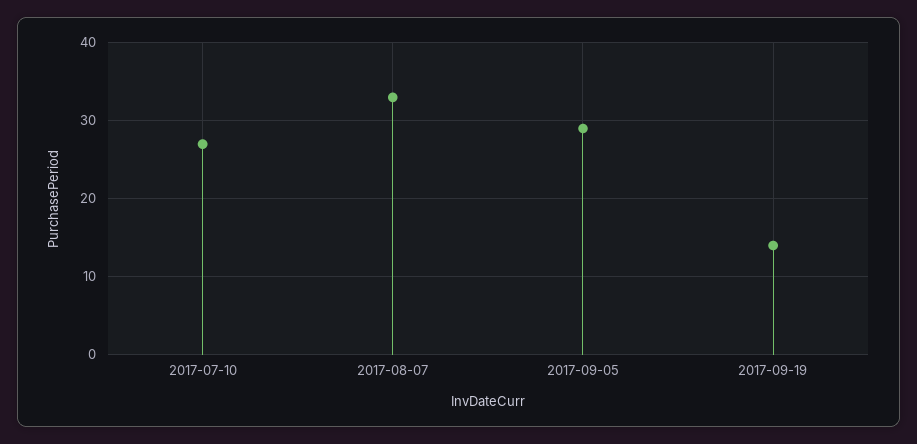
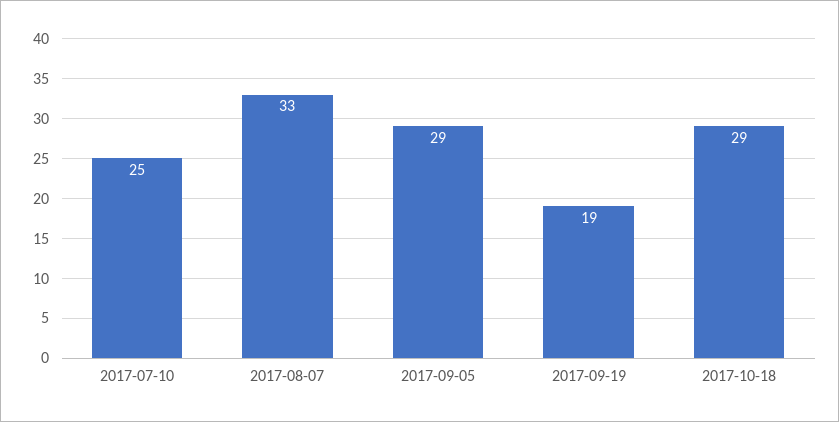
2017-07-10: 27 -> 25
2017-09-19: 14 -> 19
2017-10-18: none -> 29

